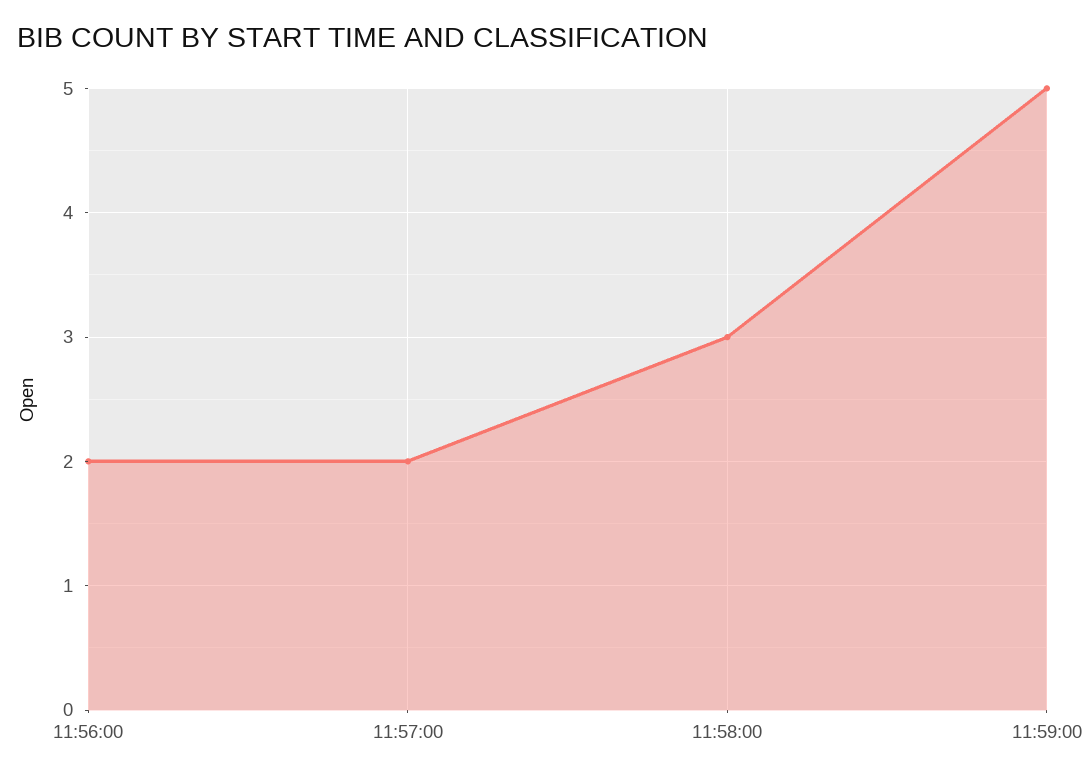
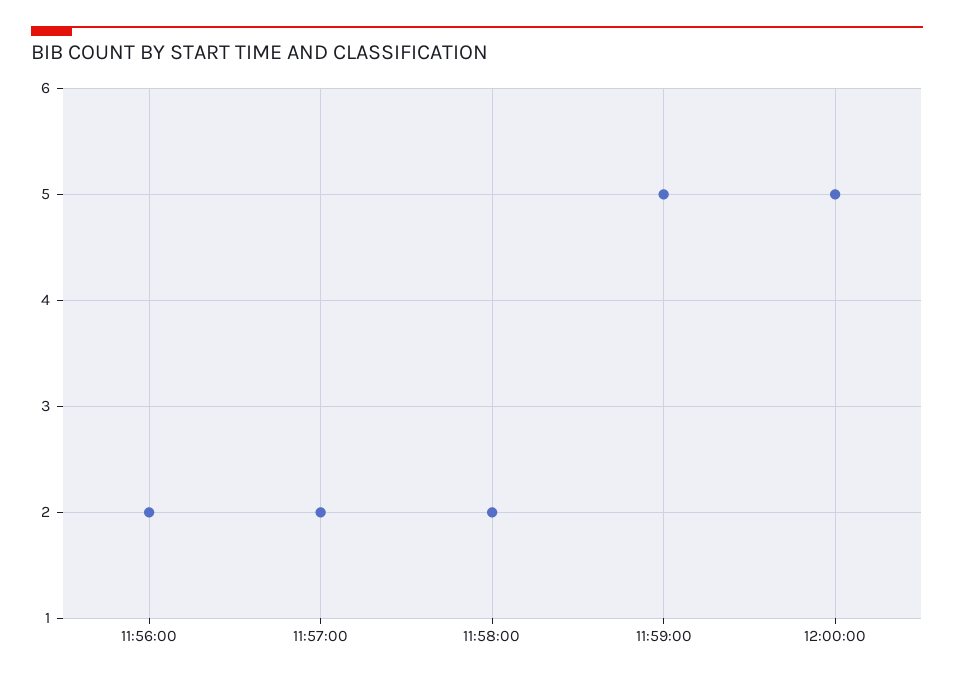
11:58:00: 3 -> 2
12:00:00: none -> 5

